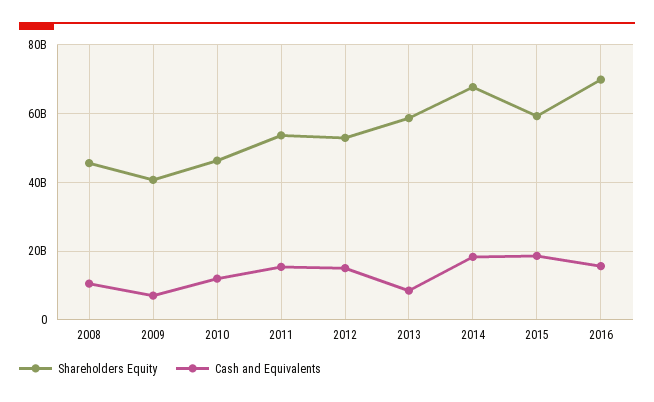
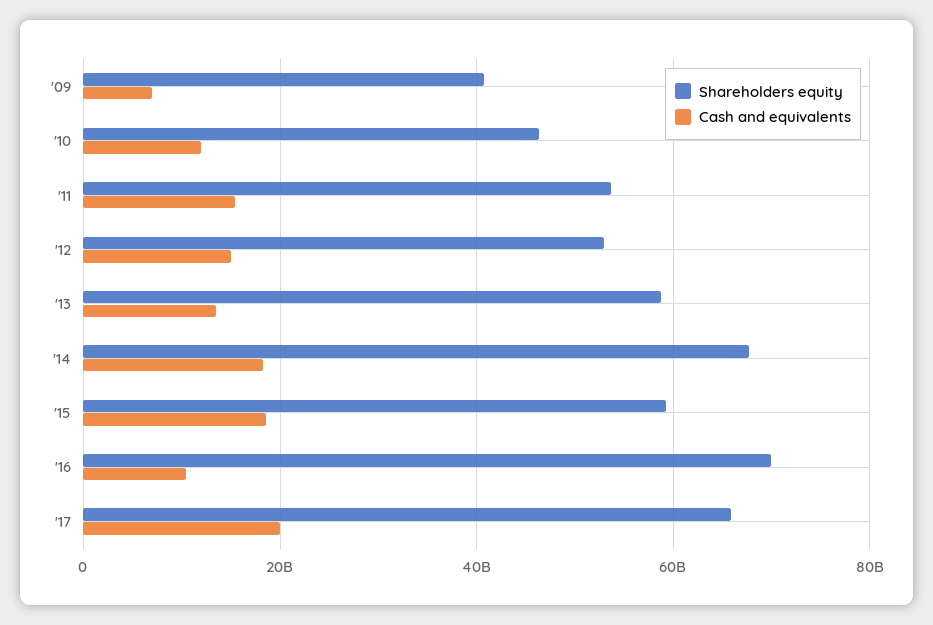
Shareholders Equity, 2008: 46000000000 -> none
Cash and Equivalents, 2008: 10000000000 -> none
Cash and Equivalents, 2013: 8000000000 -> 14000000000
Cash and Equivalents, 2016: 16000000000 -> 10000000000
Shareholders Equity, '17: none -> 66000000000
Cash and Equivalents, '17: none -> 20000000000

